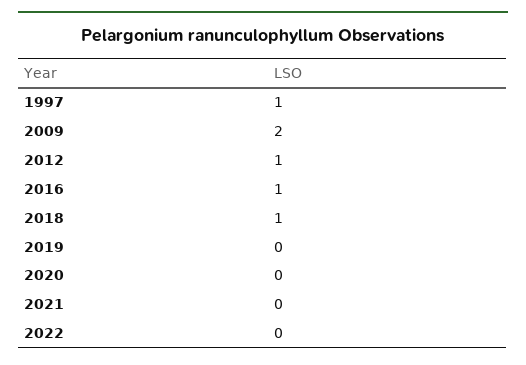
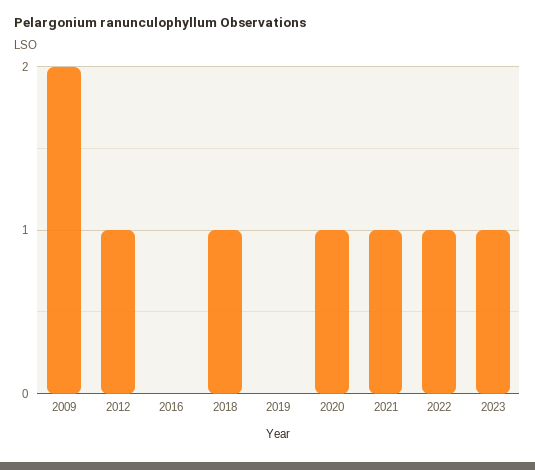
1997: 1 -> none
2016: 1 -> 0
2020: 0 -> 1
2021: 0 -> 1
2022: 0 -> 1
2023: none -> 1

